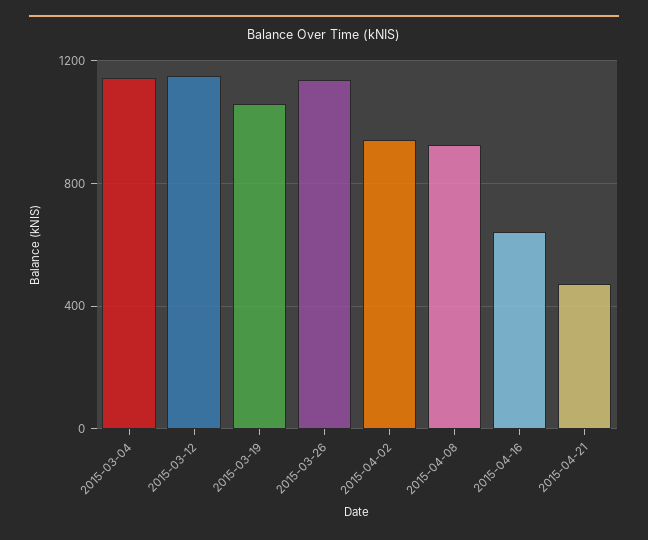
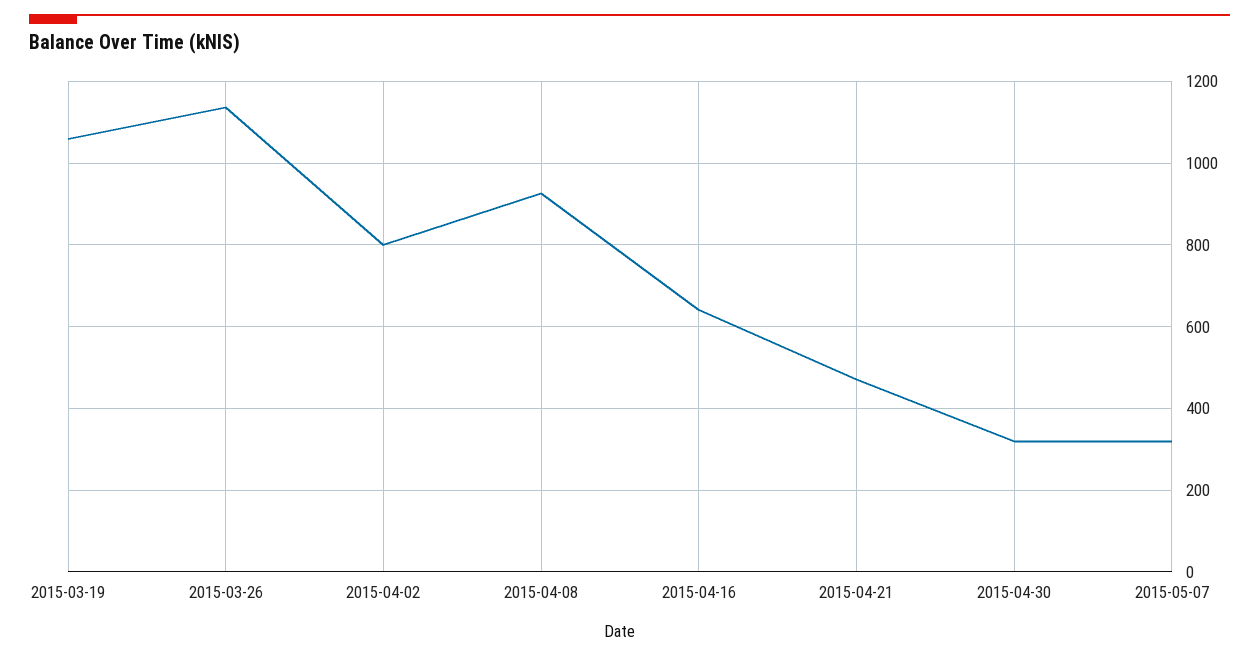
2015-03-04: 1150 -> none
2015-03-12: 1150 -> none
2015-04-02: 950 -> 800
2015-04-30: none -> 320
2015-05-07: none -> 320

